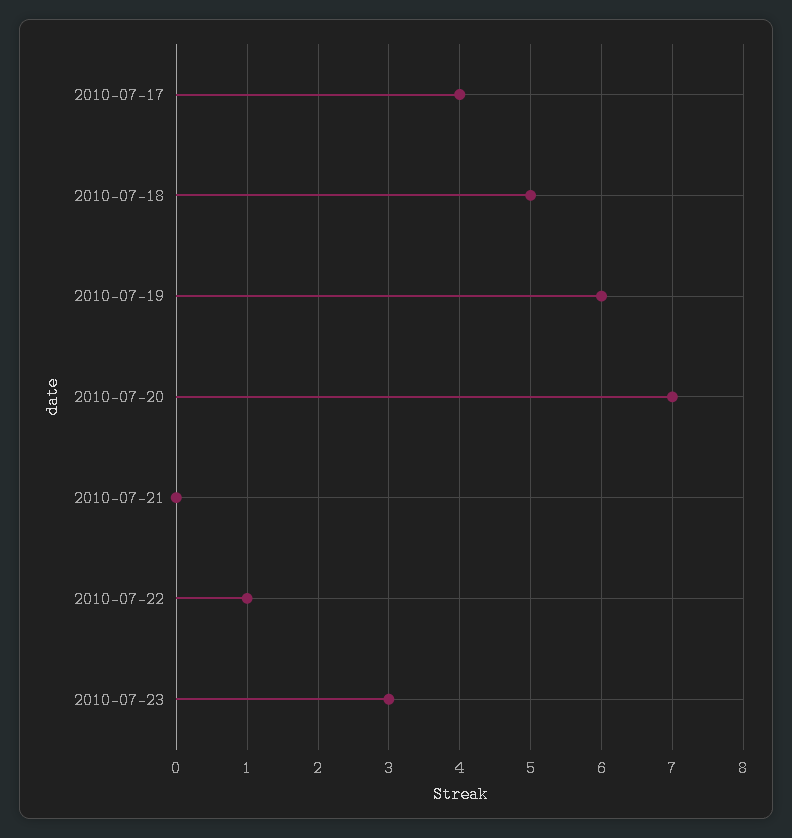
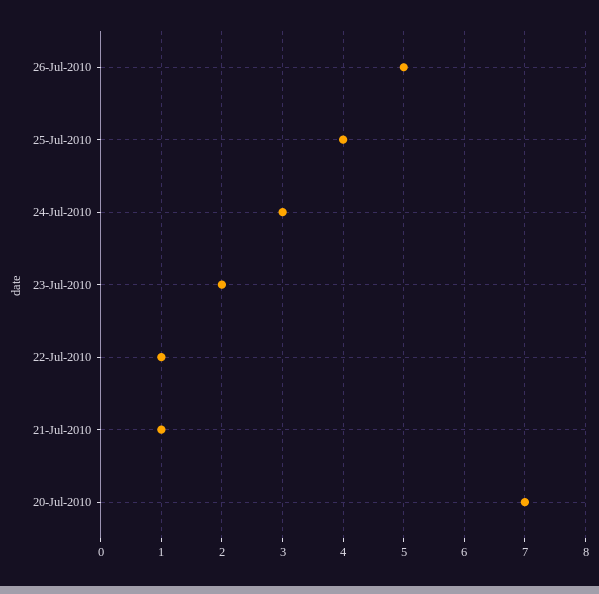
2010-07-17: 4 -> none
2010-07-18: 5 -> none
2010-07-19: 6 -> none
2010-07-21: 0 -> 1
2010-07-23: 3 -> 2
26-Jul-2010: none -> 5
25-Jul-2010: none -> 4
24-Jul-2010: none -> 3

